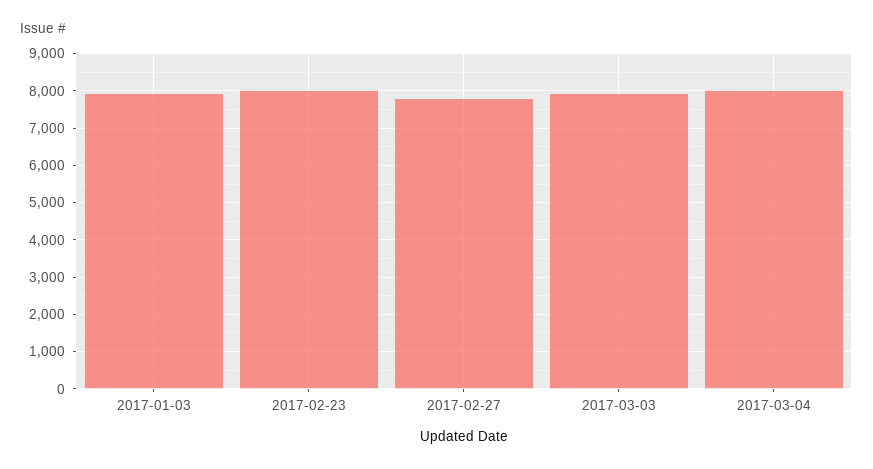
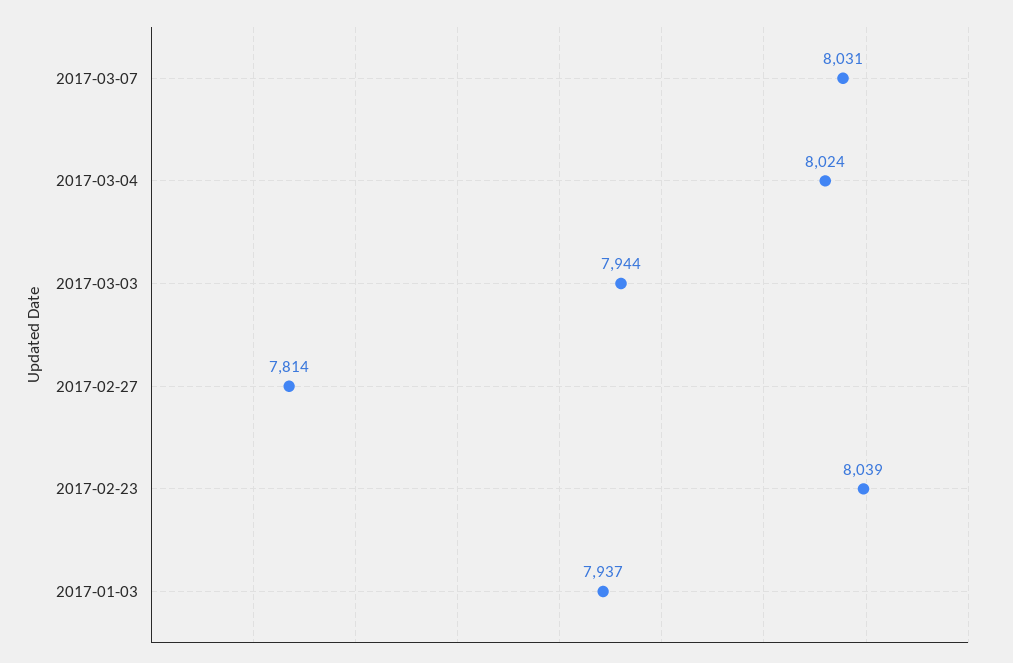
2017-03-07: none -> 8031

